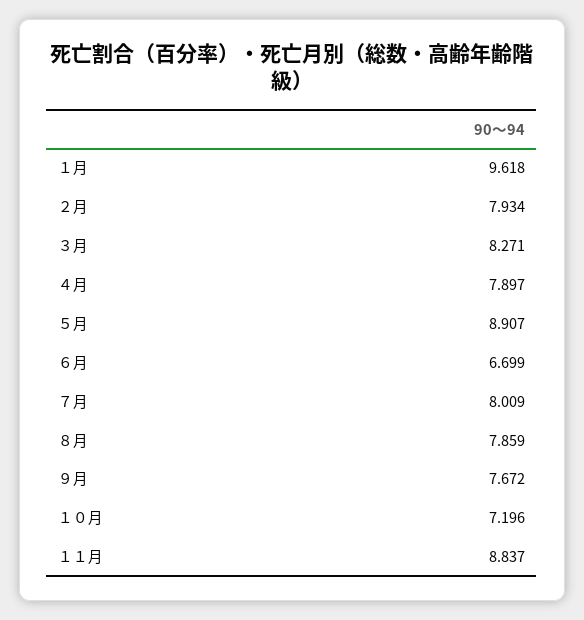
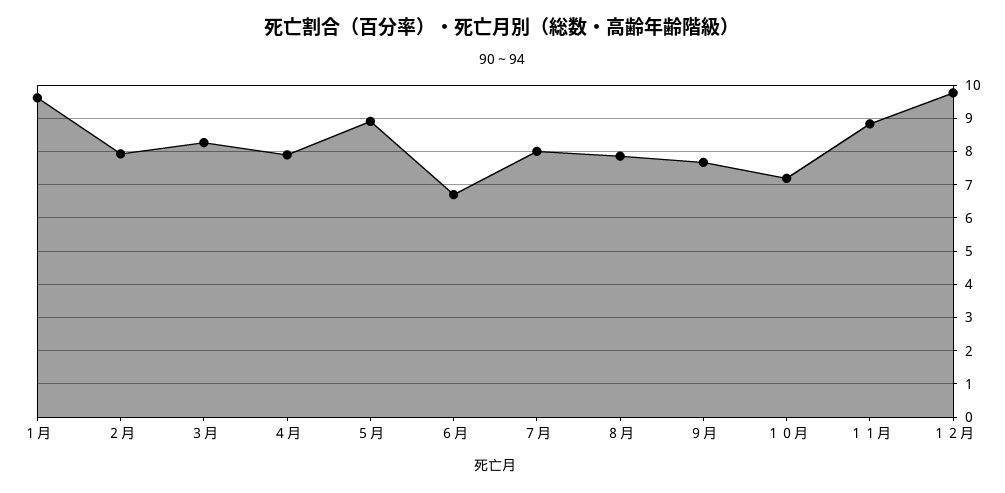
１２月: none -> 9.8

